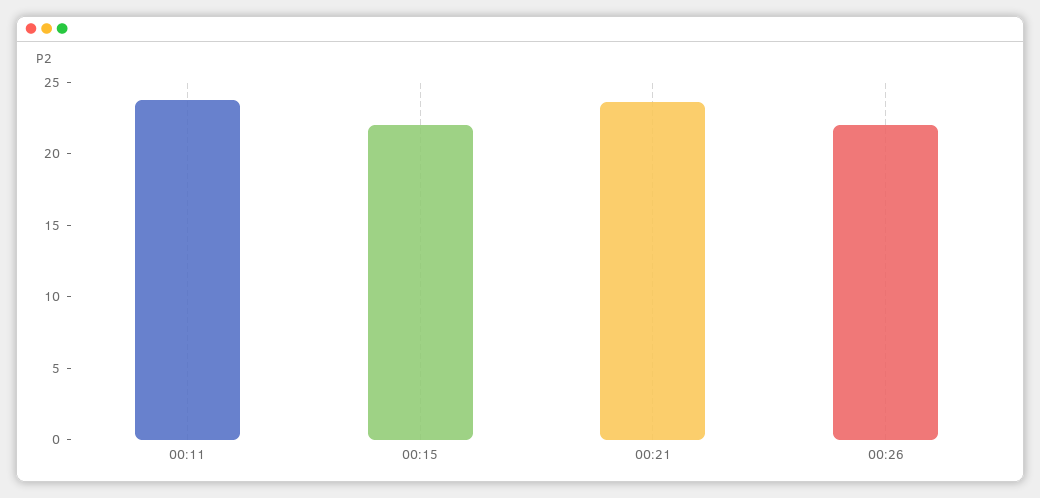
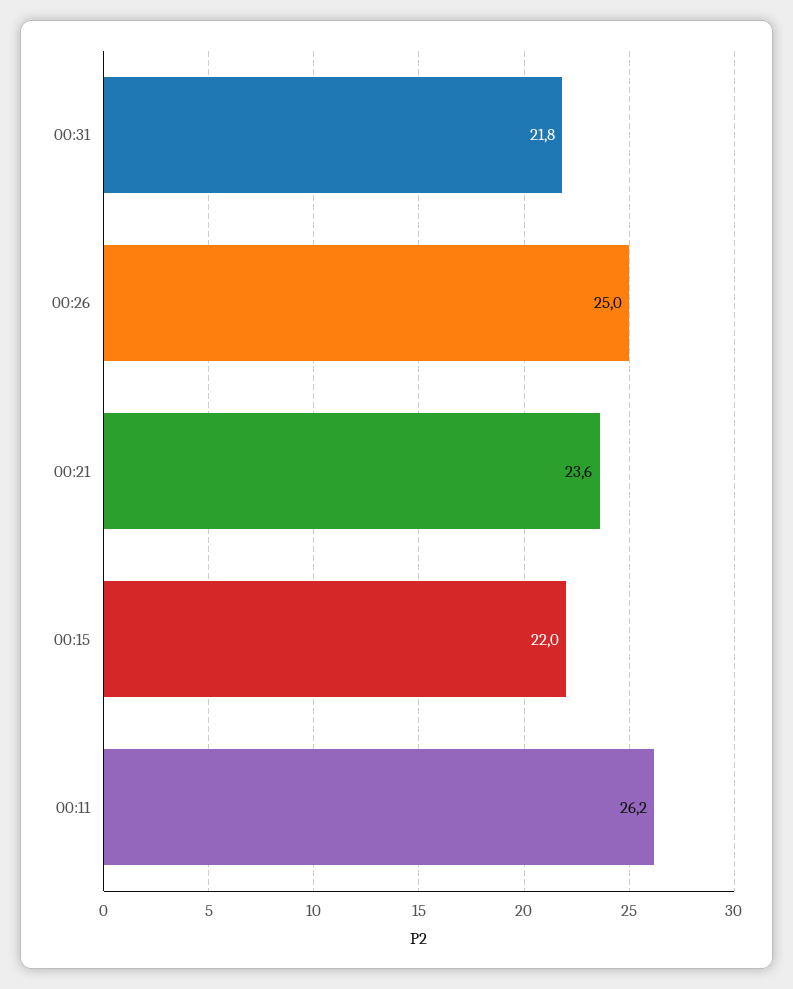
00:11: 24 -> 26.2
00:26: 22 -> 25
00:31: none -> 21.8

